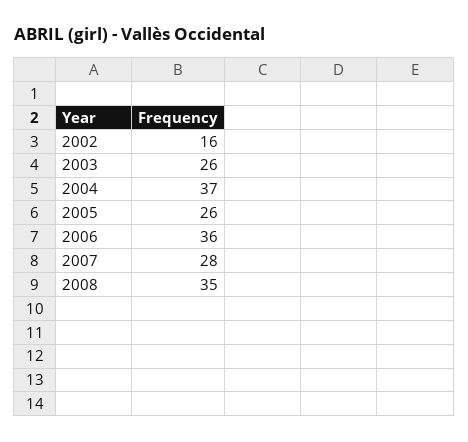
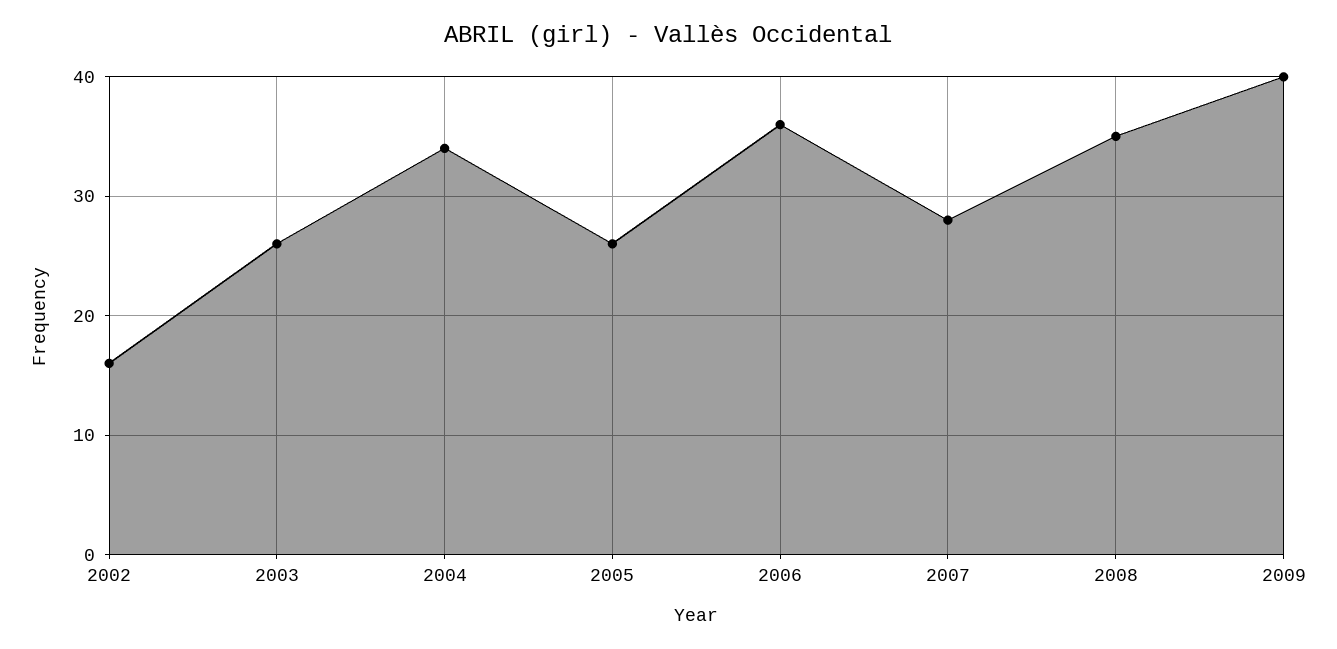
2004: 37 -> 34
2009: none -> 40

